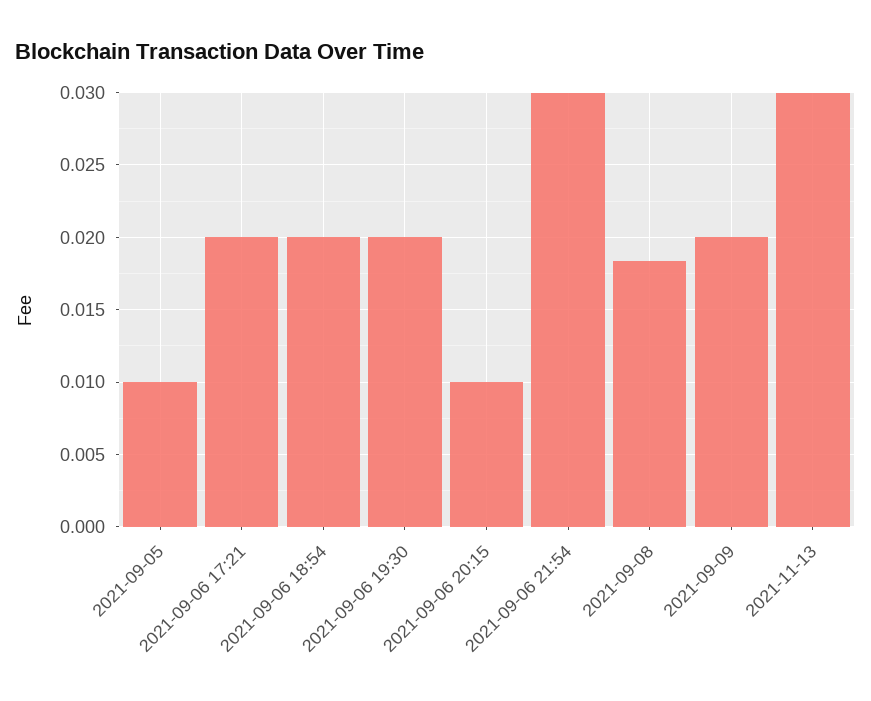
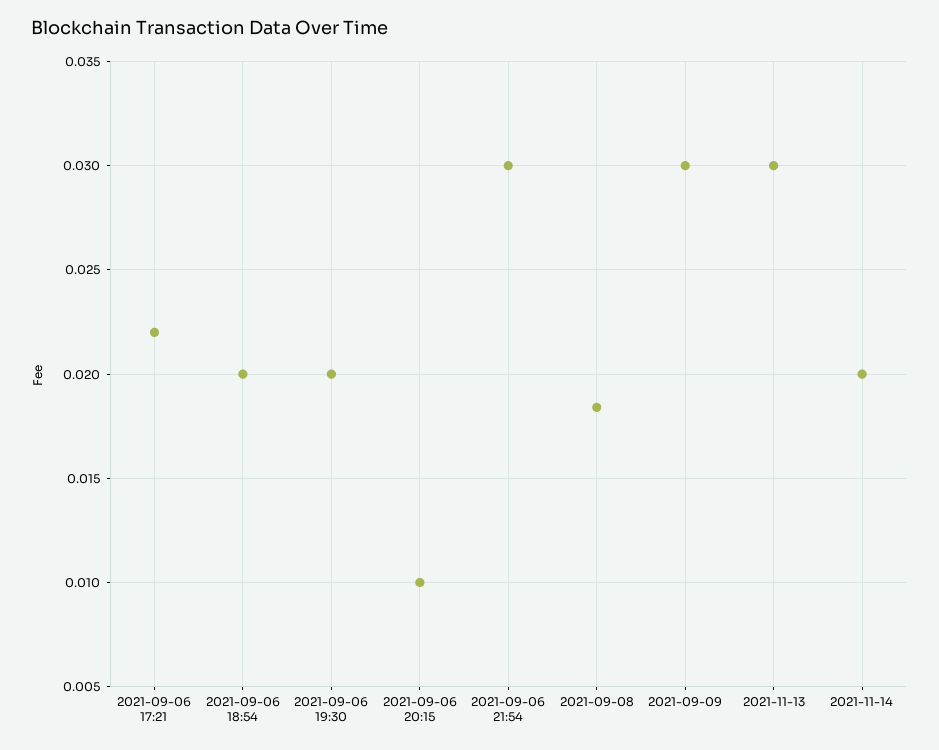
2021-09-05: 0.01 -> none
2021-09-06 17:21: 0.02 -> 0.022
2021-09-09: 0.02 -> 0.03
2021-11-14: none -> 0.02

